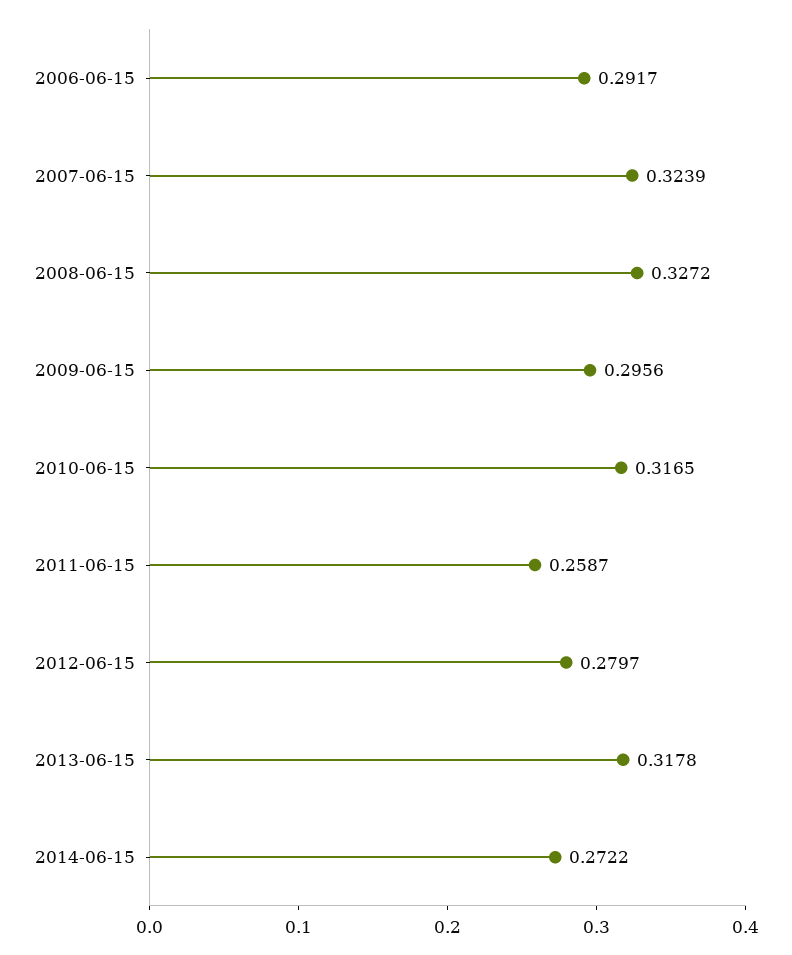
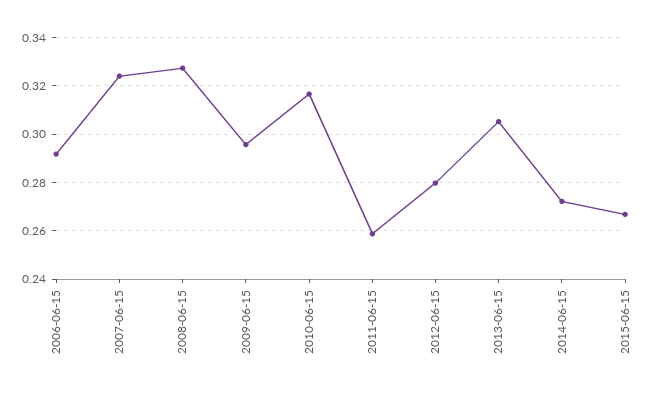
2013-06-15: 0.3178 -> 0.305
2015-06-15: none -> 0.2675

